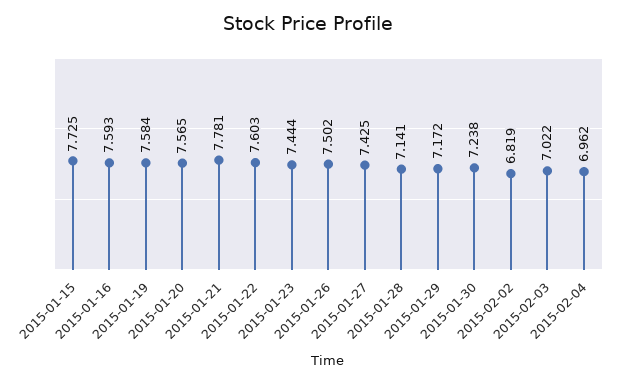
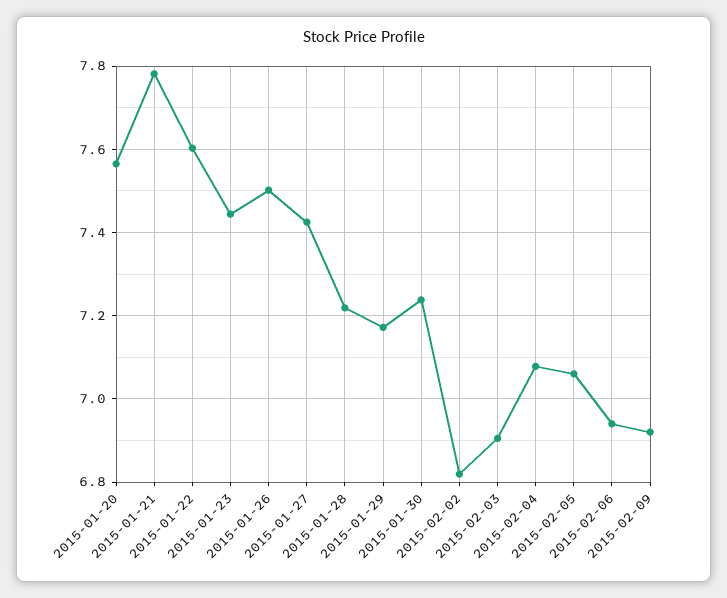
2015-01-15: 7.725 -> none
2015-01-16: 7.593 -> none
2015-01-19: 7.584 -> none
2015-01-28: 7.141 -> 7.22
2015-02-03: 7.022 -> 6.9
2015-02-04: 6.962 -> 7.08
2015-02-05: none -> 7.06
2015-02-06: none -> 6.94
2015-02-09: none -> 6.92

